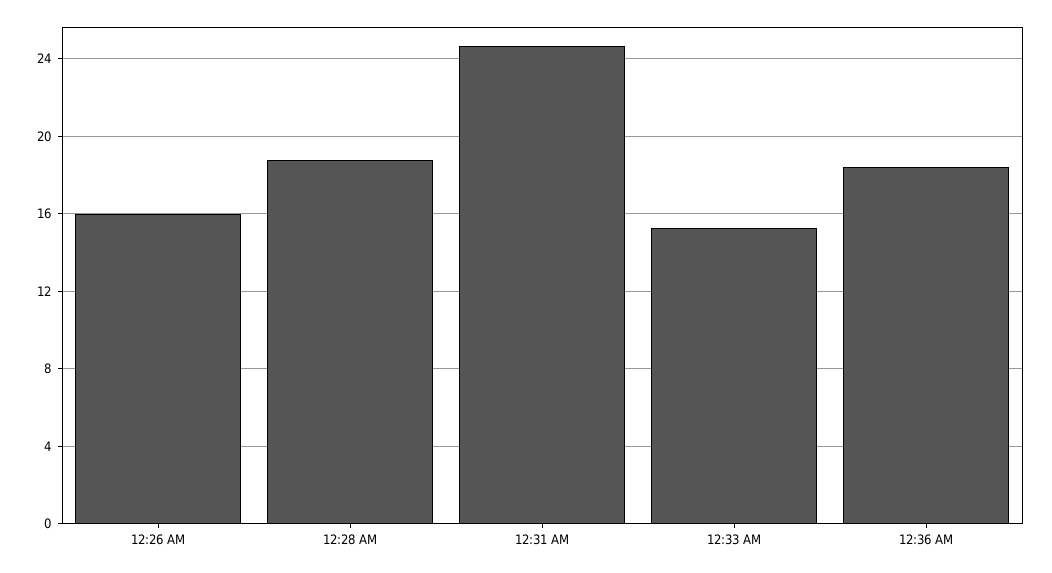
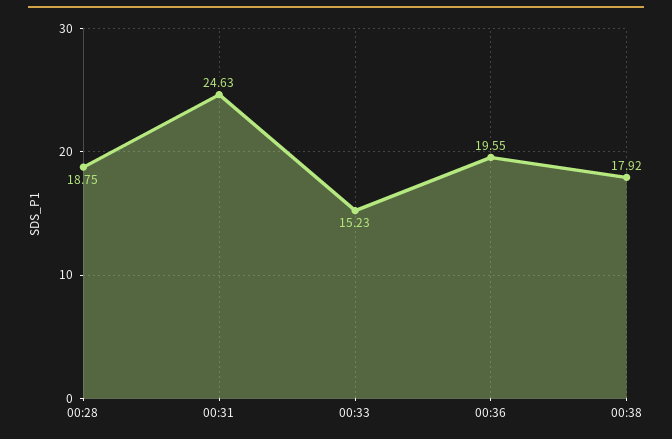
12:26 AM: 16 -> none
12:36 AM: 18.5 -> 19.55
00:38: none -> 17.92

